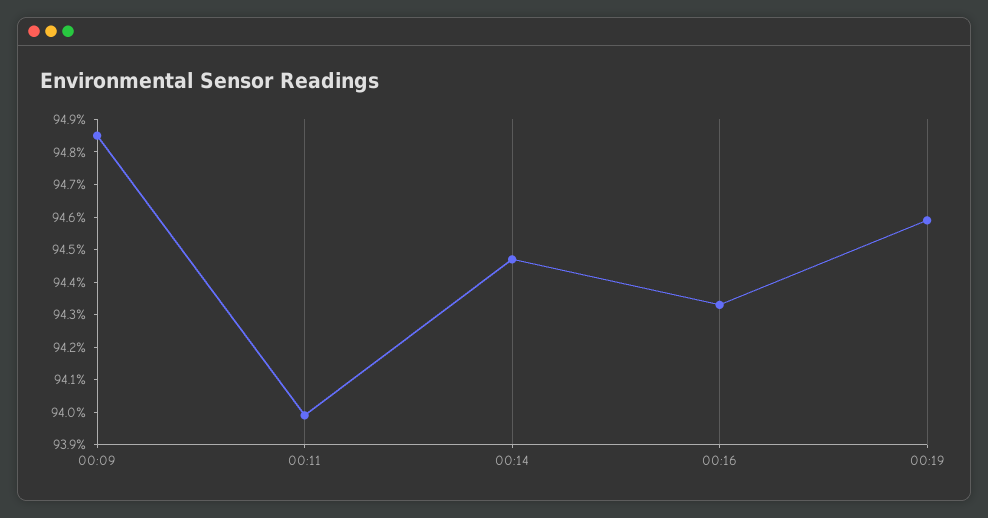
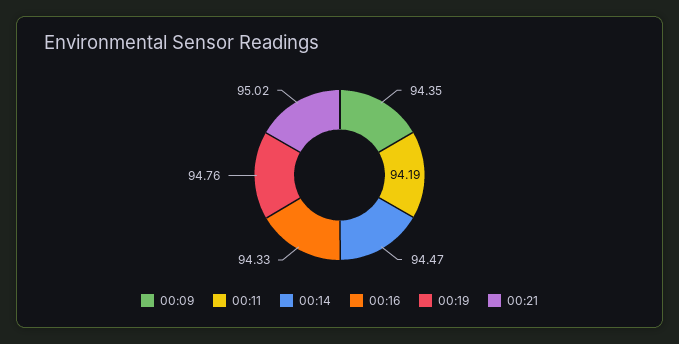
00:09: 94.85 -> 94.35
00:11: 94 -> 94.19
00:19: 94.6 -> 94.76
00:21: none -> 95.02

